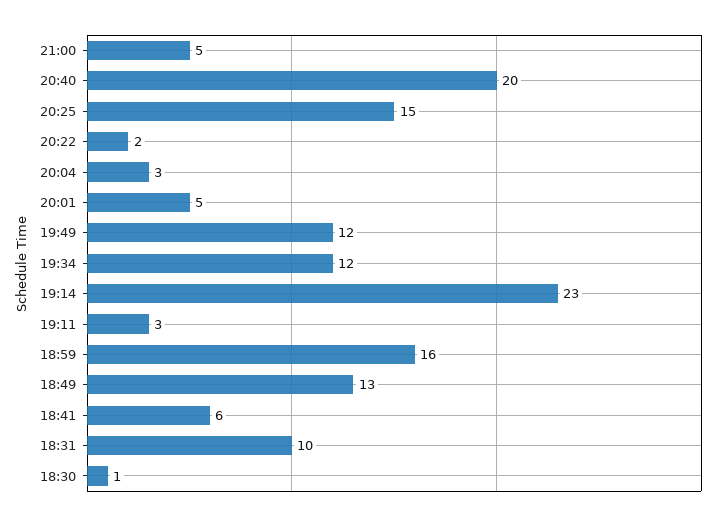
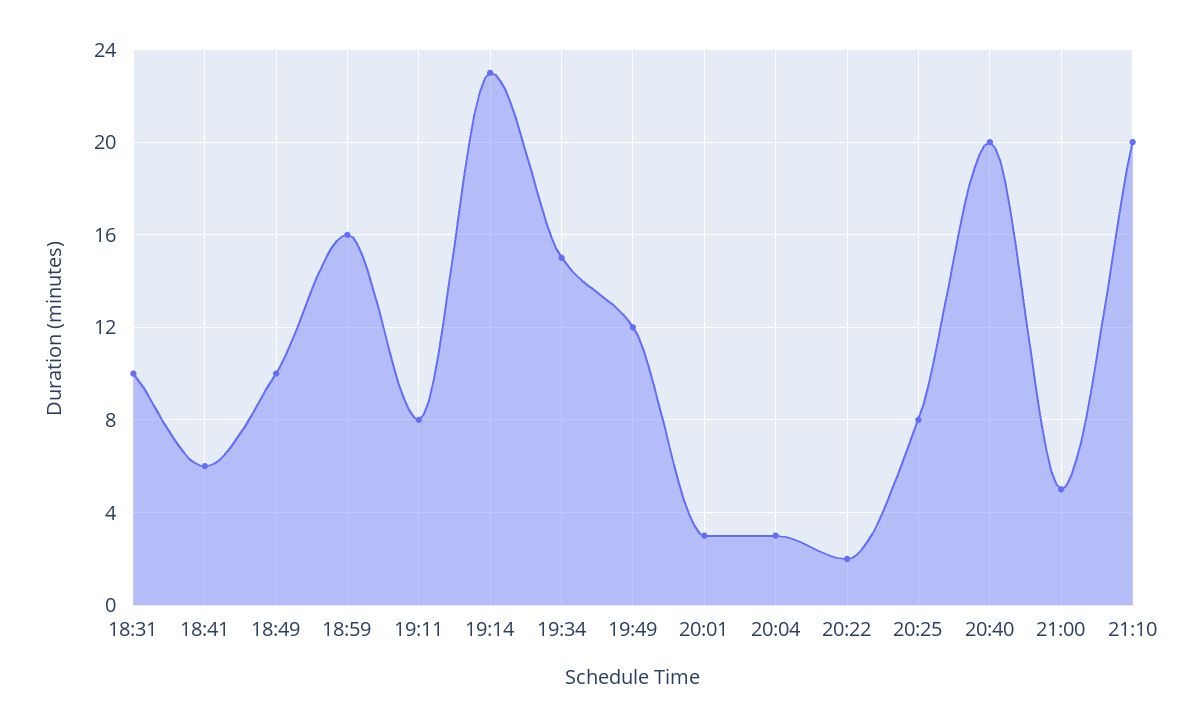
20:25: 15 -> 8
20:01: 5 -> 3
19:34: 12 -> 15
19:11: 3 -> 8
18:49: 13 -> 10
18:30: 1 -> none
21:10: none -> 20

